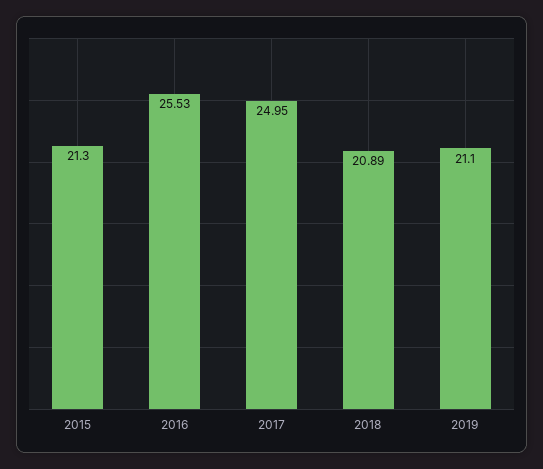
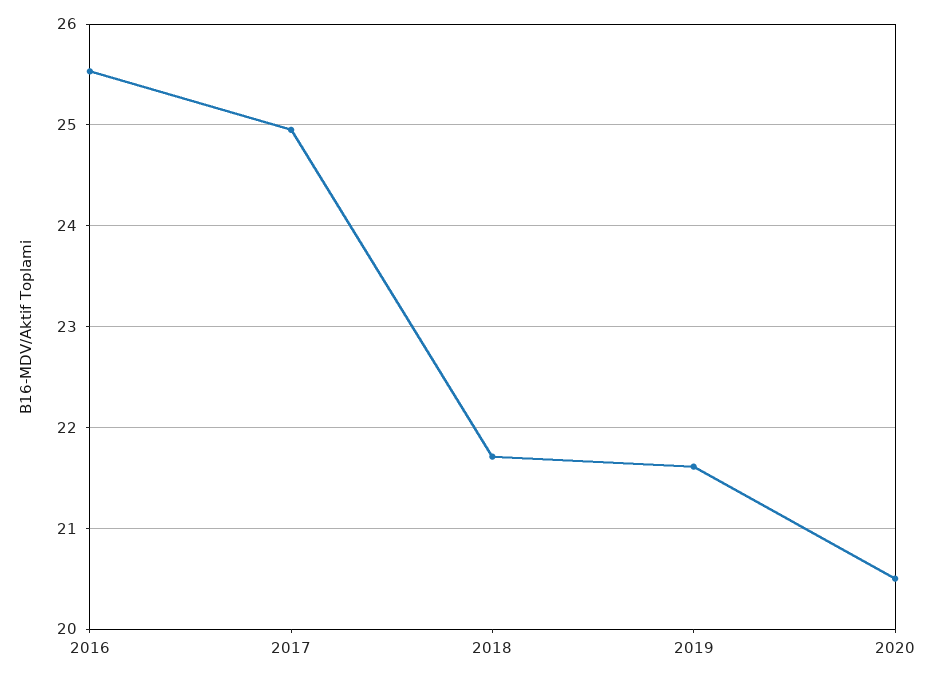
2015: 21.3 -> none
2018: 20.89 -> 21.7
2019: 21.1 -> 21.6
2020: none -> 20.5

